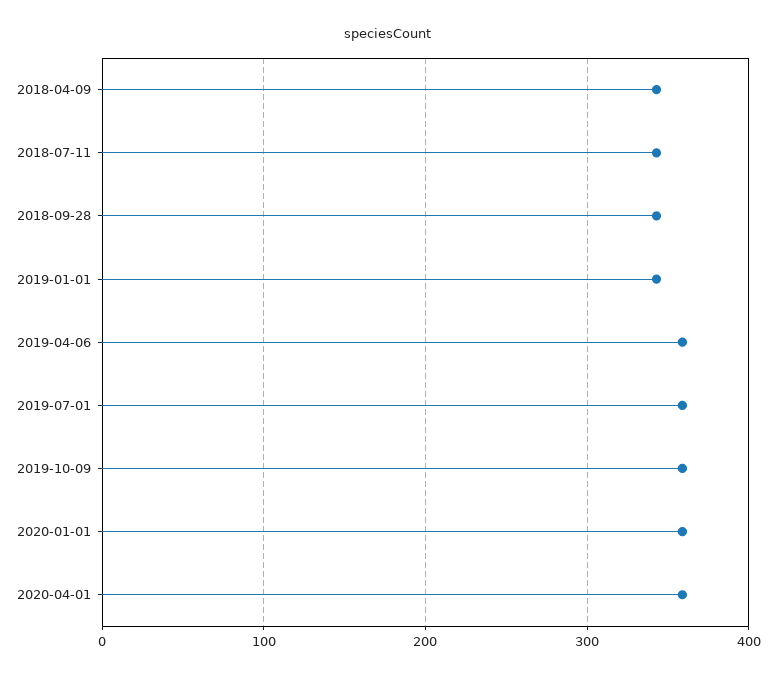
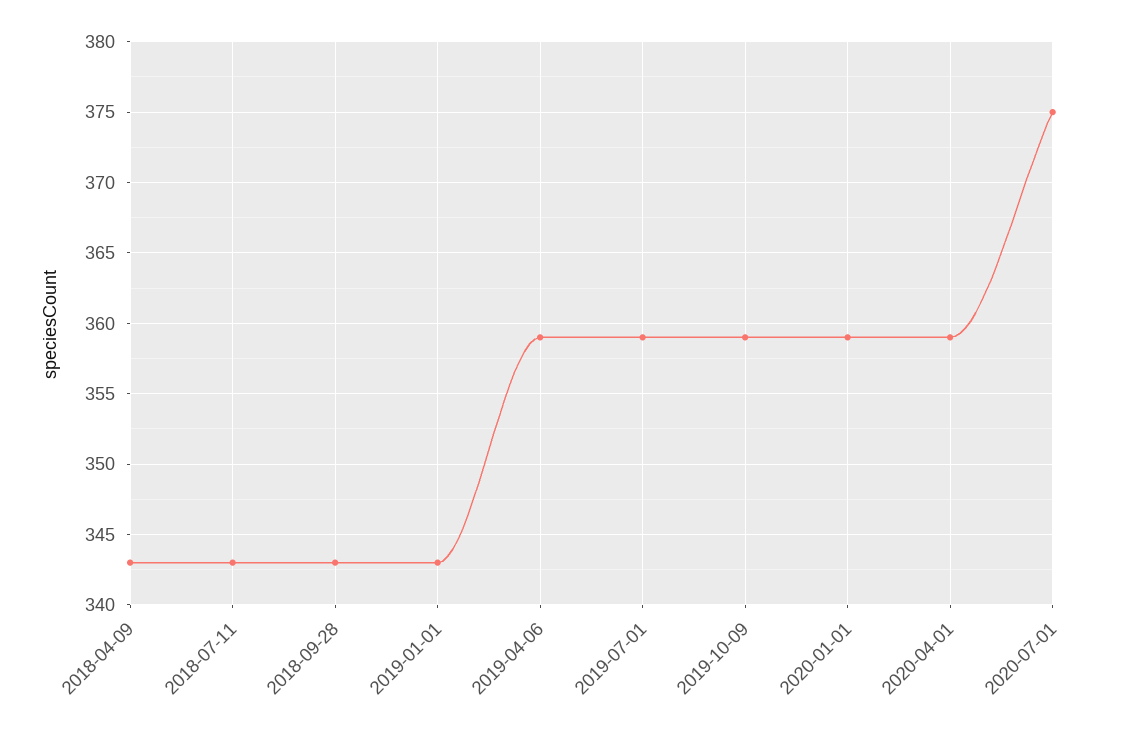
2020-07-01: none -> 375

